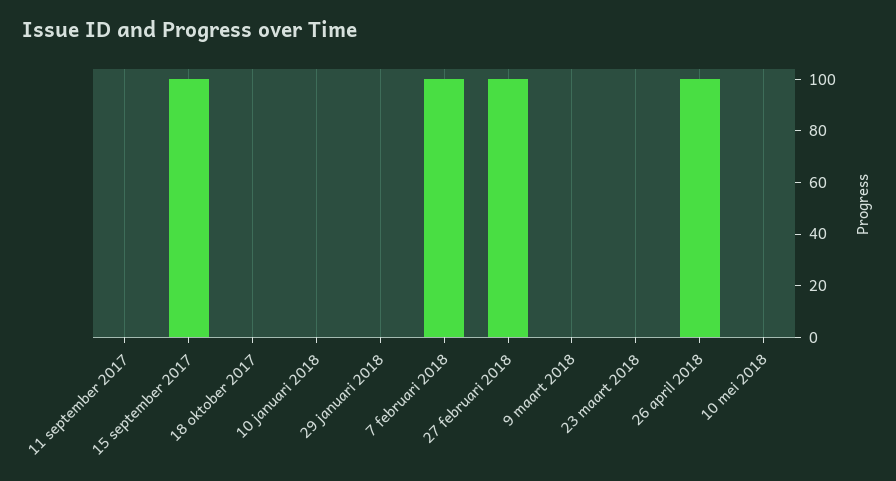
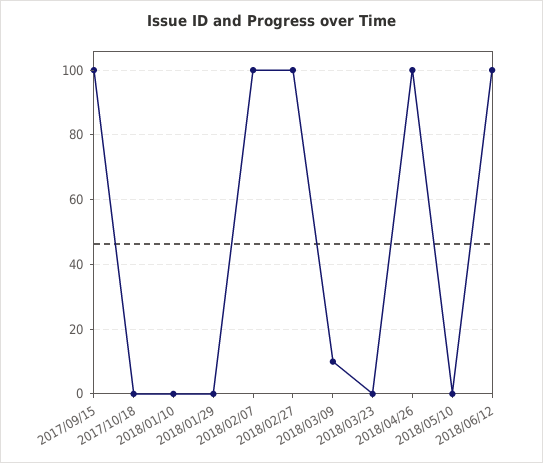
11 september 2017: 0 -> none
9 maart 2018: 0 -> 10
2018/06/12: none -> 100

